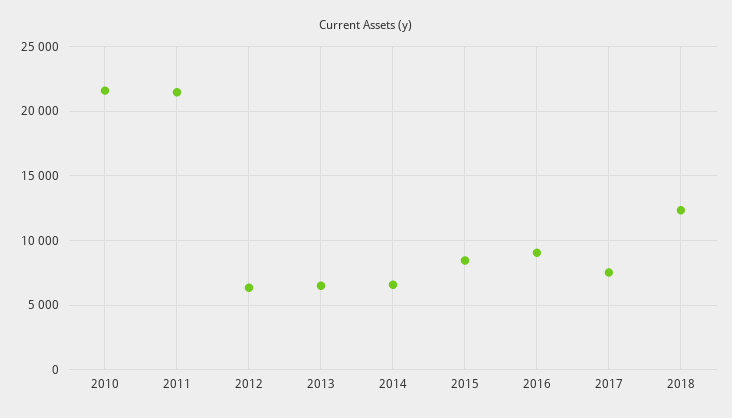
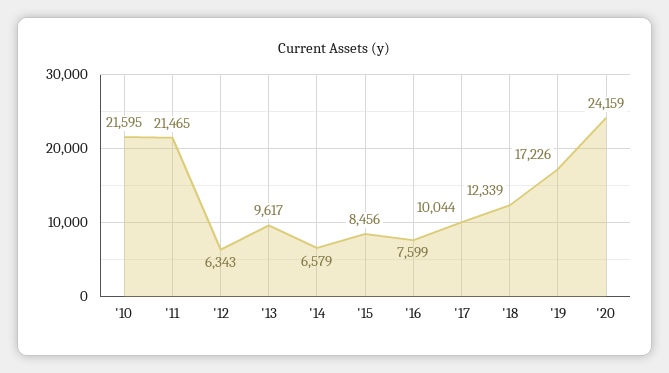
2013: 6500 -> 9617
2016: 9000 -> 7599
2017: 7500 -> 10044
'19: none -> 17226
'20: none -> 24159

